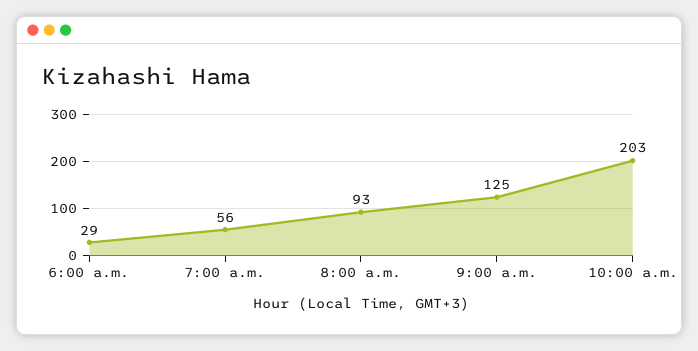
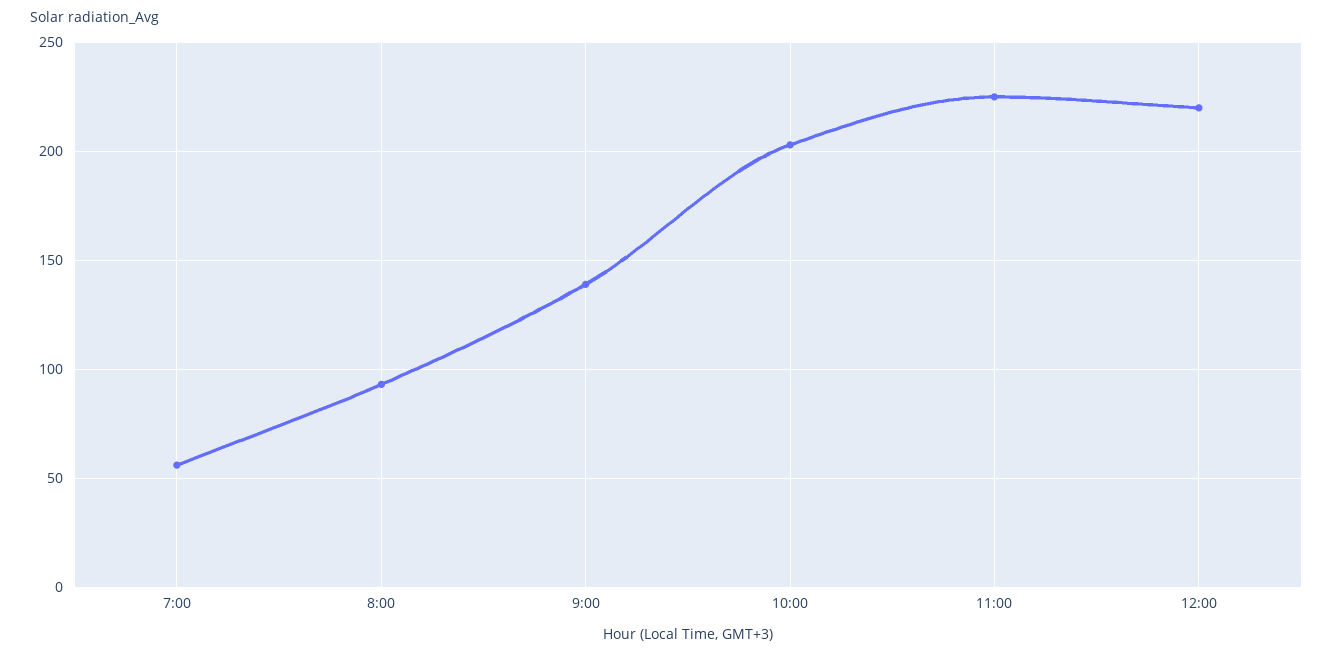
6:00 a.m.: 29 -> none
9:00 a.m.: 125 -> 140
11:00: none -> 225
12:00: none -> 220

